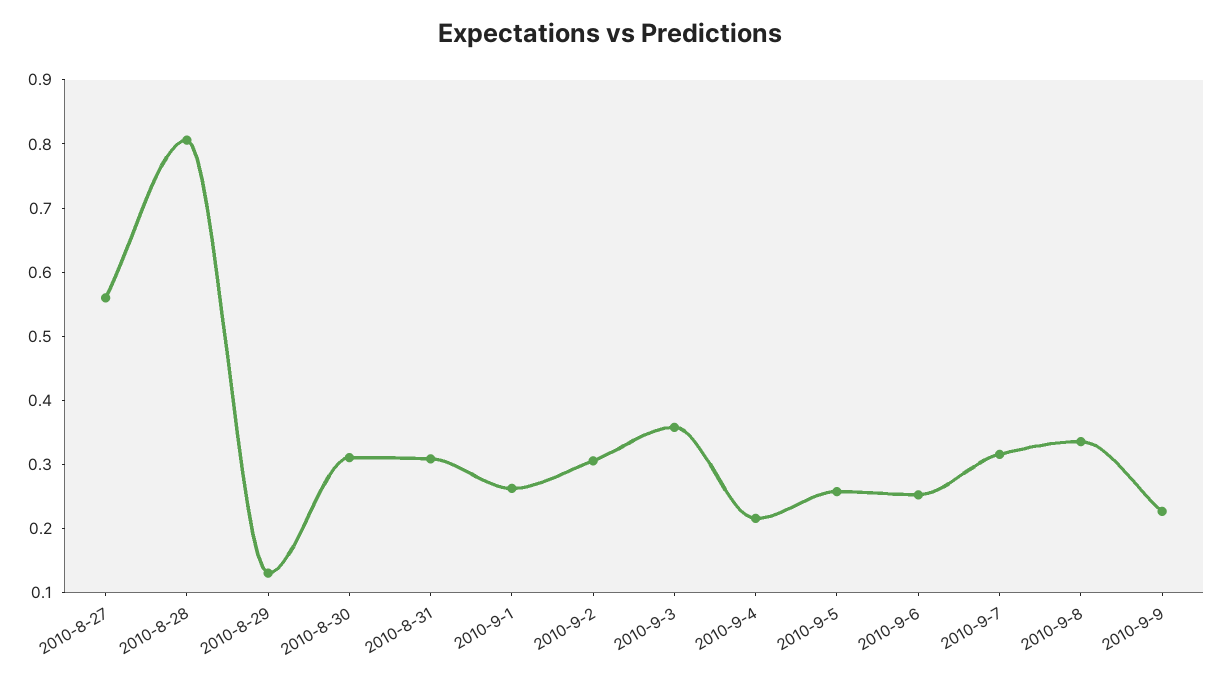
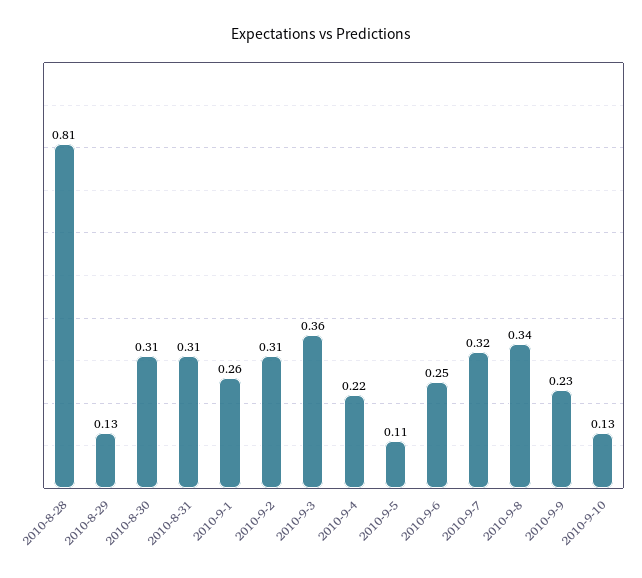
2010-8-27: 0.56 -> none
2010-9-5: 0.26 -> 0.11
2010-9-10: none -> 0.13

